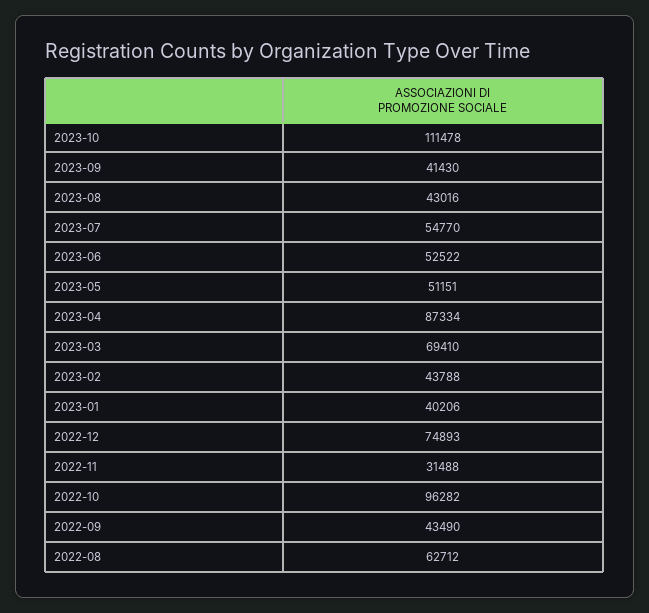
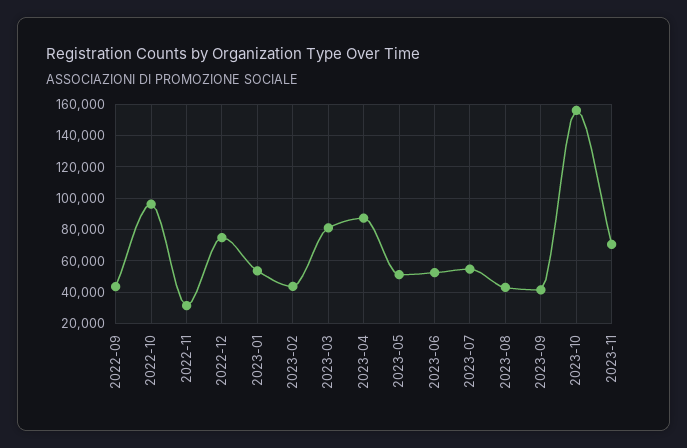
2023-10: 111478 -> 155000
2023-03: 69410 -> 80000
2023-01: 40206 -> 55000
2022-08: 62712 -> none
2023-11: none -> 70000

